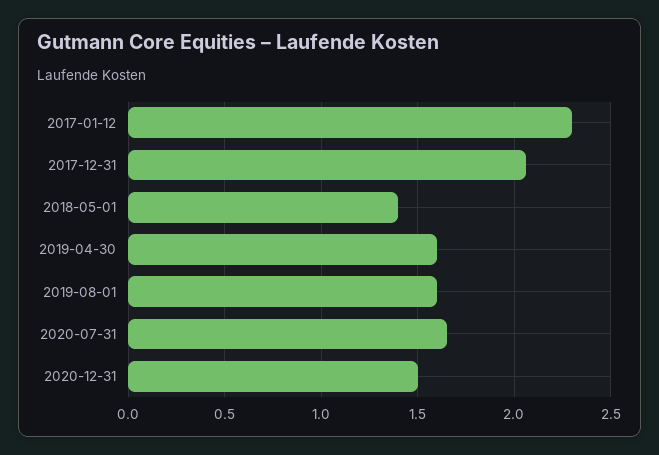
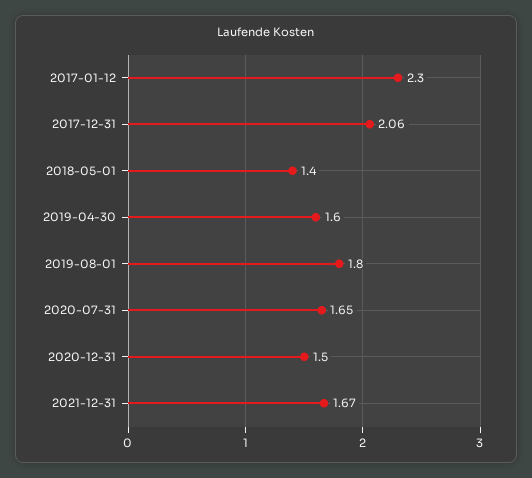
2019-08-01: 1.6 -> 1.8
2021-12-31: none -> 1.67

